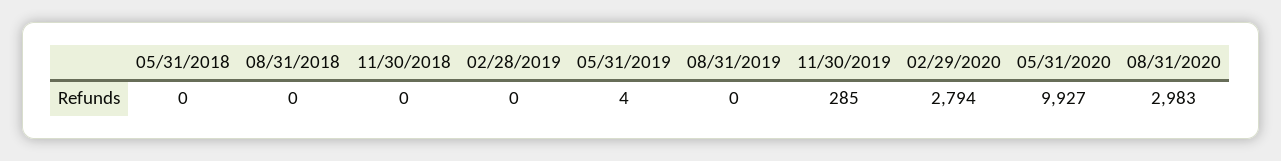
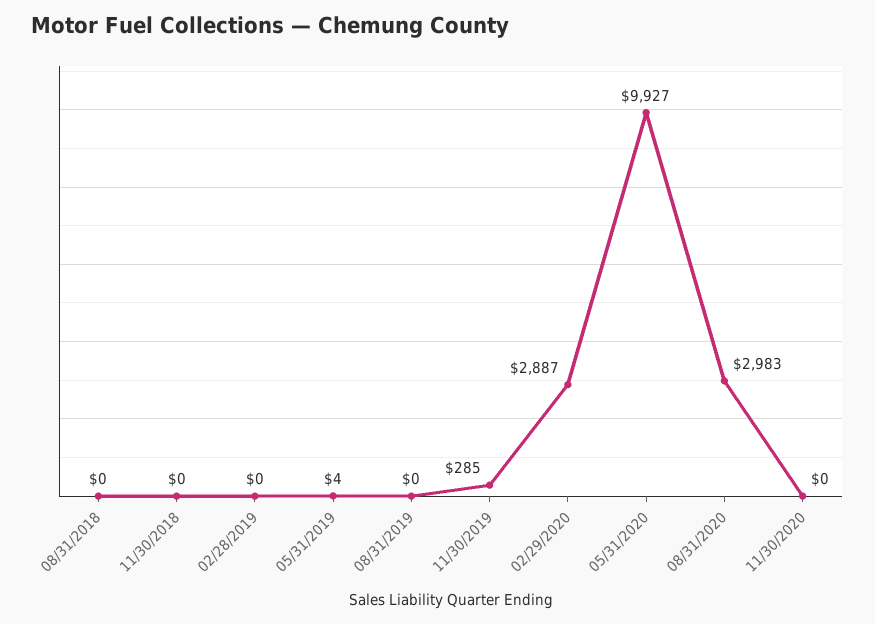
05/31/2018: 0 -> none
02/29/2020: 2794 -> 2887
11/30/2020: none -> 0

